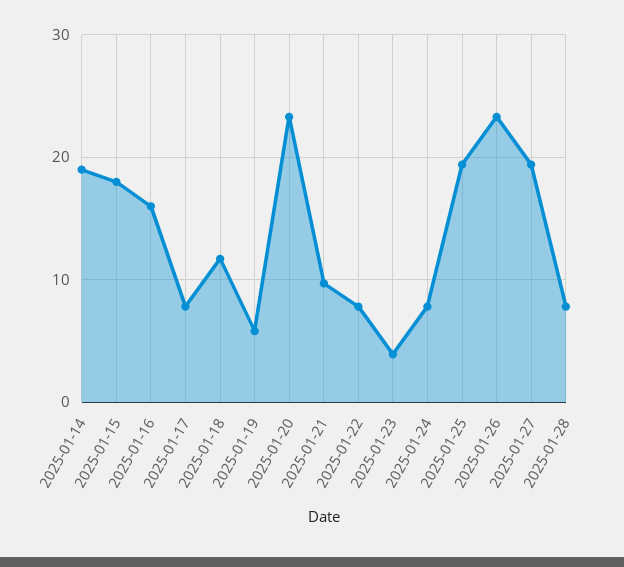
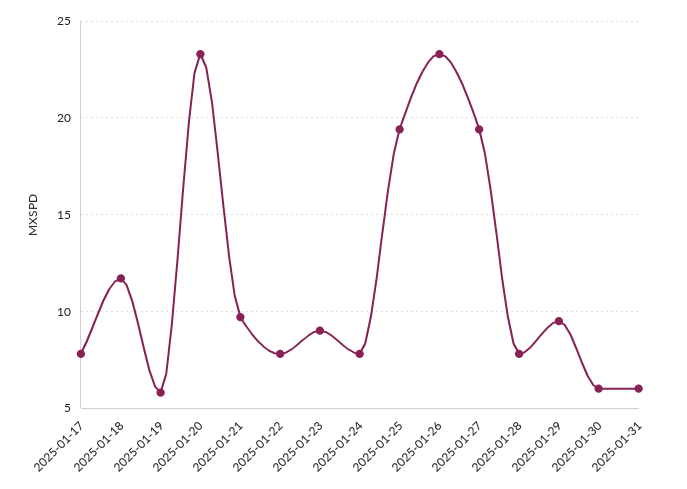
2025-01-14: 19 -> none
2025-01-15: 18 -> none
2025-01-16: 16 -> none
2025-01-23: 4 -> 9
2025-01-29: none -> 9.5
2025-01-30: none -> 6
2025-01-31: none -> 6

